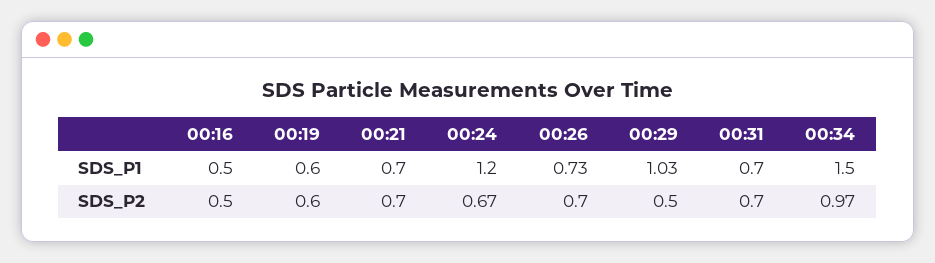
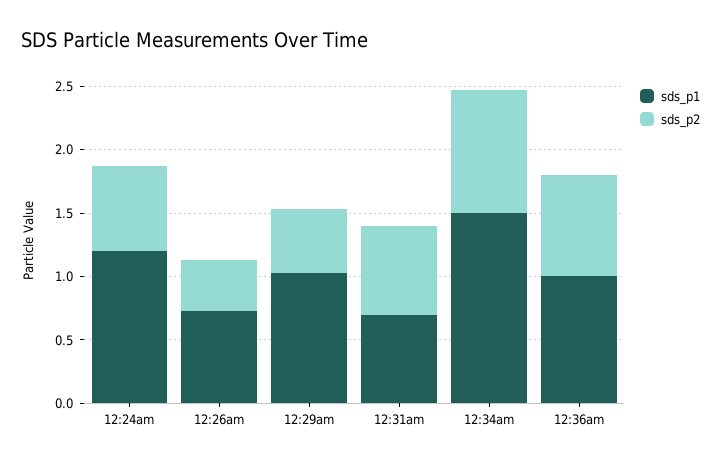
SDS_P1, 00:16: 0.5 -> none
SDS_P1, 00:19: 0.6 -> none
SDS_P1, 00:21: 0.7 -> none
SDS_P2, 00:16: 0.5 -> none
SDS_P2, 00:19: 0.6 -> none
SDS_P2, 00:21: 0.7 -> none
SDS_P2, 00:26: 0.7 -> 0.4
SDS_P1, 12:36am: none -> 1
SDS_P2, 12:36am: none -> 0.8

